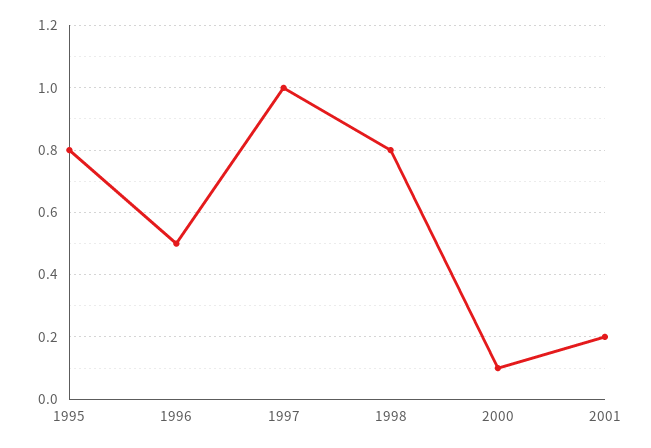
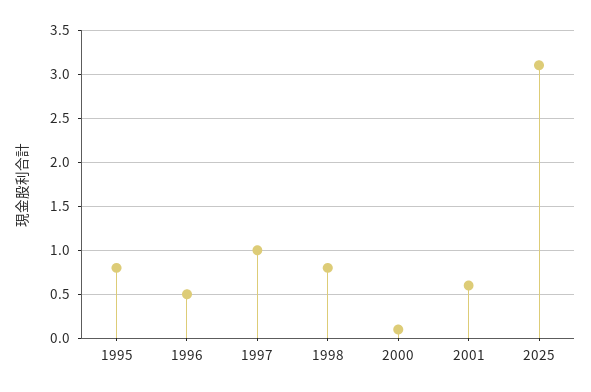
2001: 0.2 -> 0.6
2025: none -> 3.1

